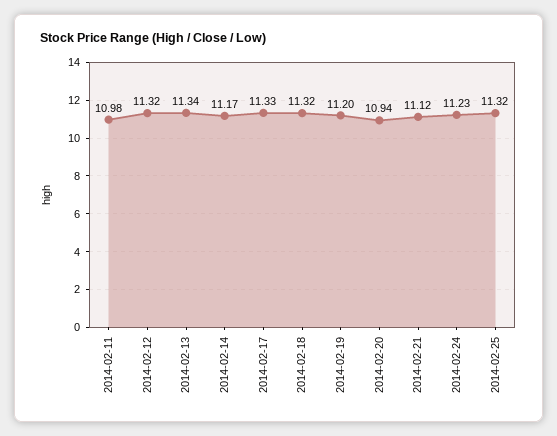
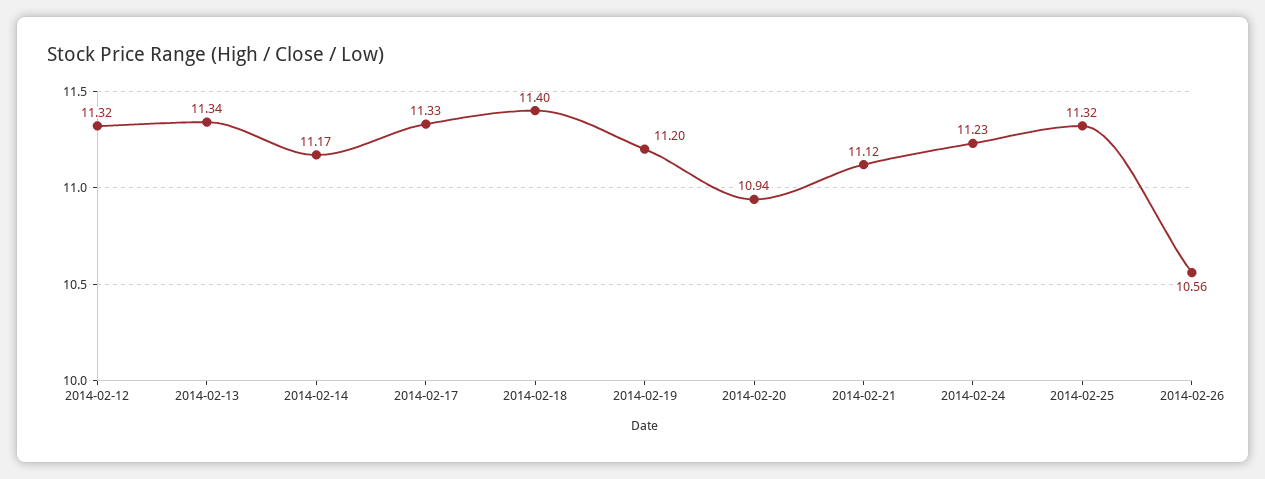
2014-02-11: 10.98 -> none
2014-02-18: 11.32 -> 11.4
2014-02-26: none -> 10.56

